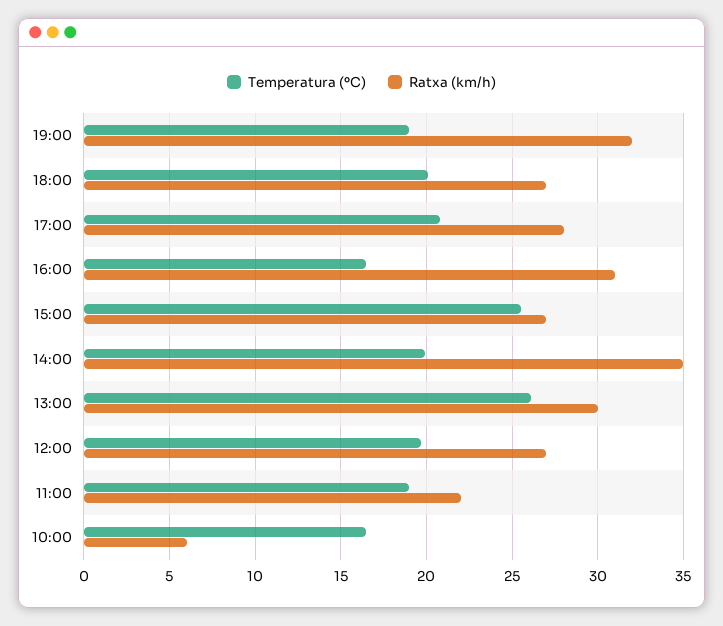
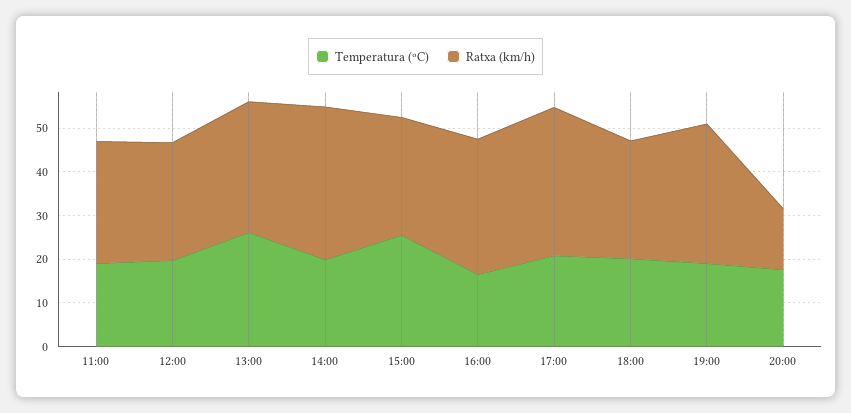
Ratxa (km/h), 17:00: 28 -> 34
Ratxa (km/h), 11:00: 22 -> 28
Temperatura (ºC), 10:00: 16.5 -> none
Ratxa (km/h), 10:00: 6 -> none
Temperatura (ºC), 20:00: none -> 18
Ratxa (km/h), 20:00: none -> 14

